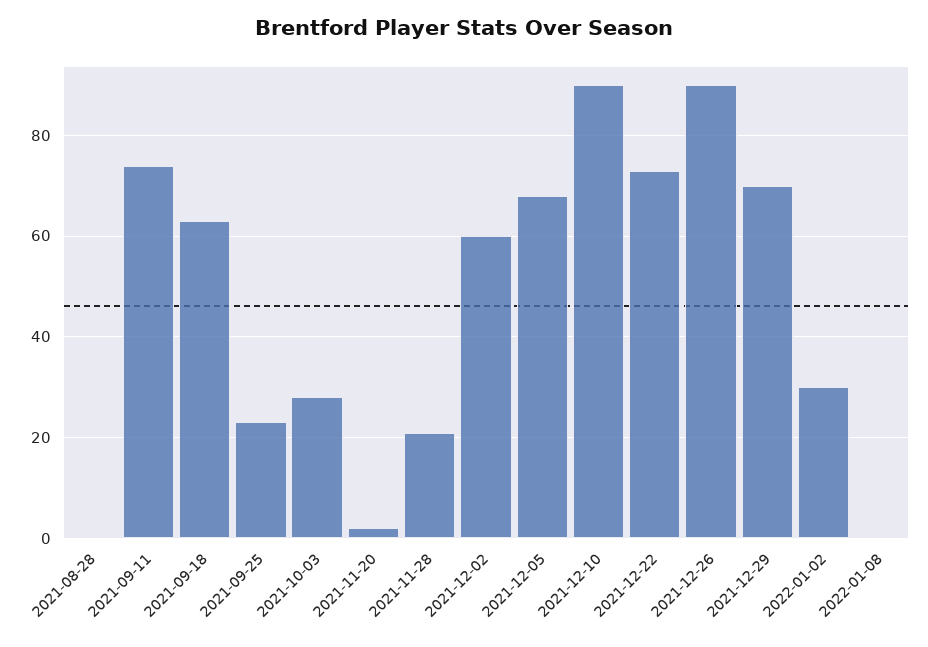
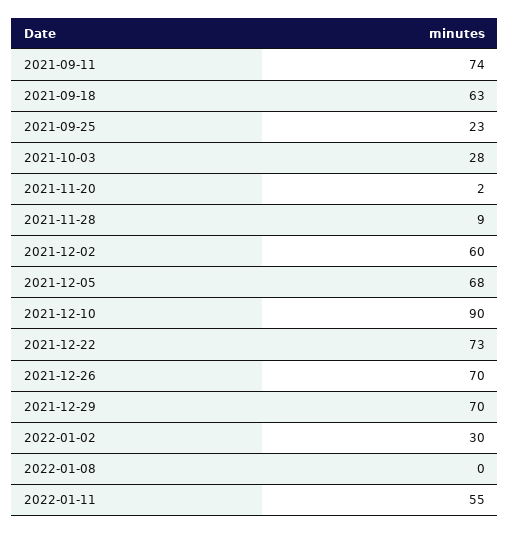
2021-08-28: 0 -> none
2021-11-28: 20 -> 9
2021-12-26: 90 -> 70
2022-01-11: none -> 55

